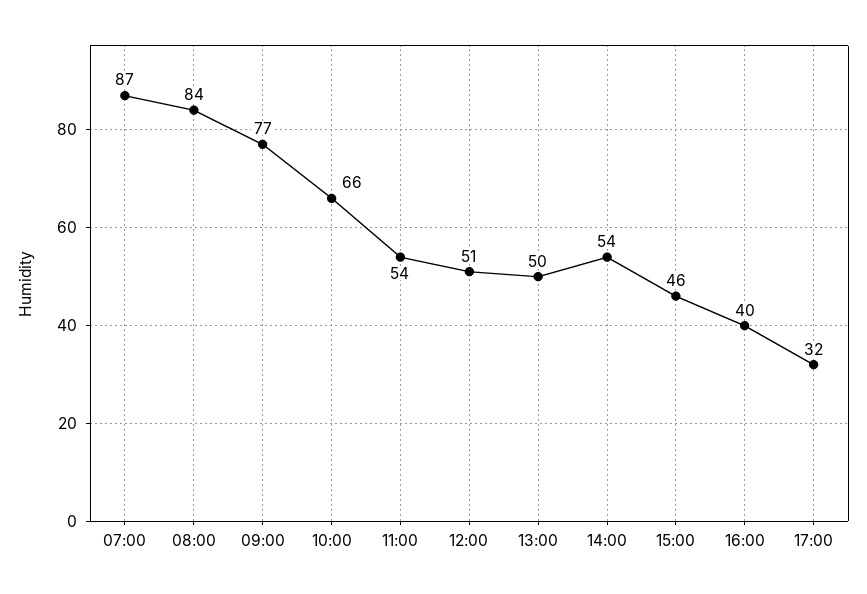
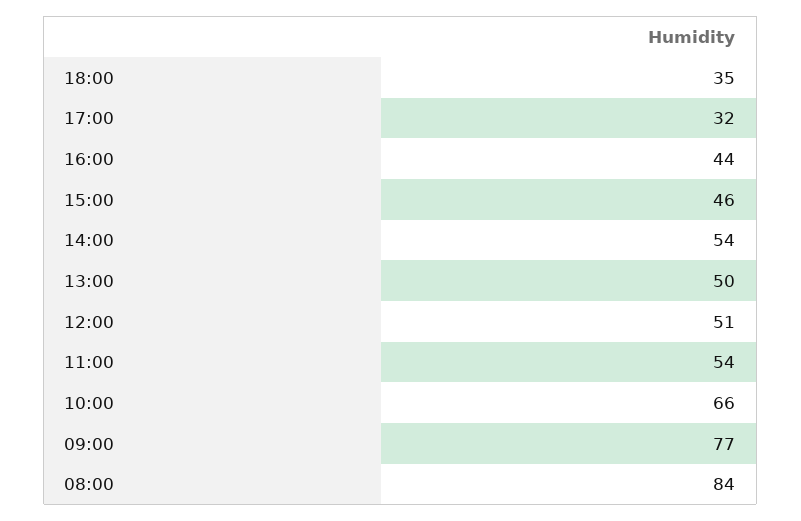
07:00: 87 -> none
16:00: 40 -> 44
18:00: none -> 35

